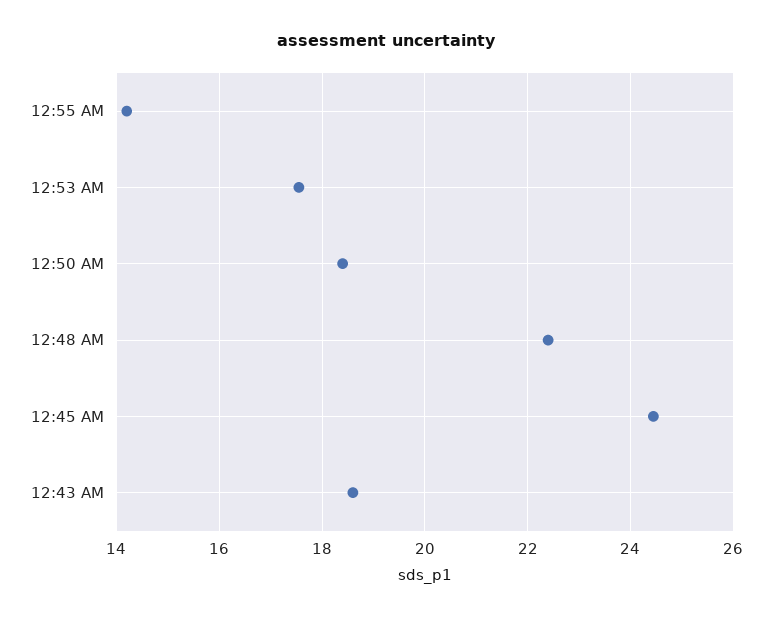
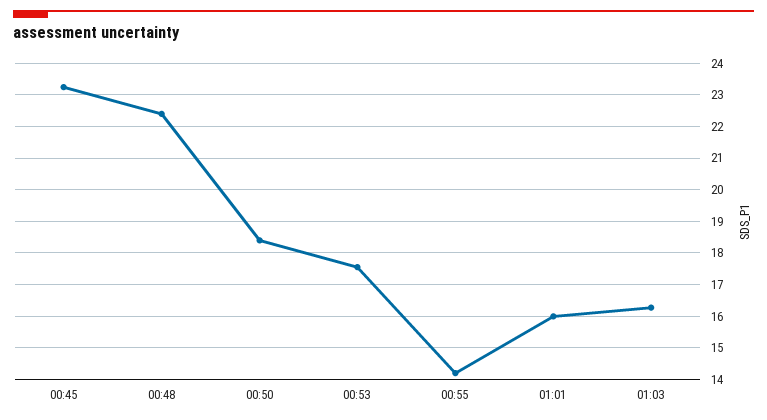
12:45 AM: 24.4 -> 23.2
12:43 AM: 18.6 -> none
01:01: none -> 16
01:03: none -> 16.2

